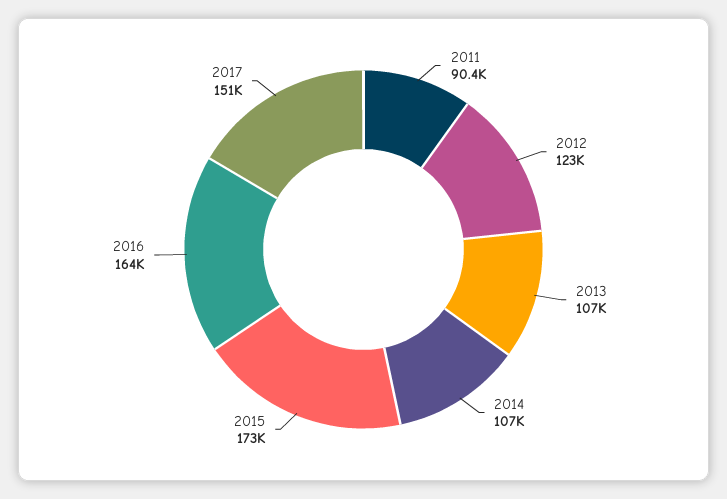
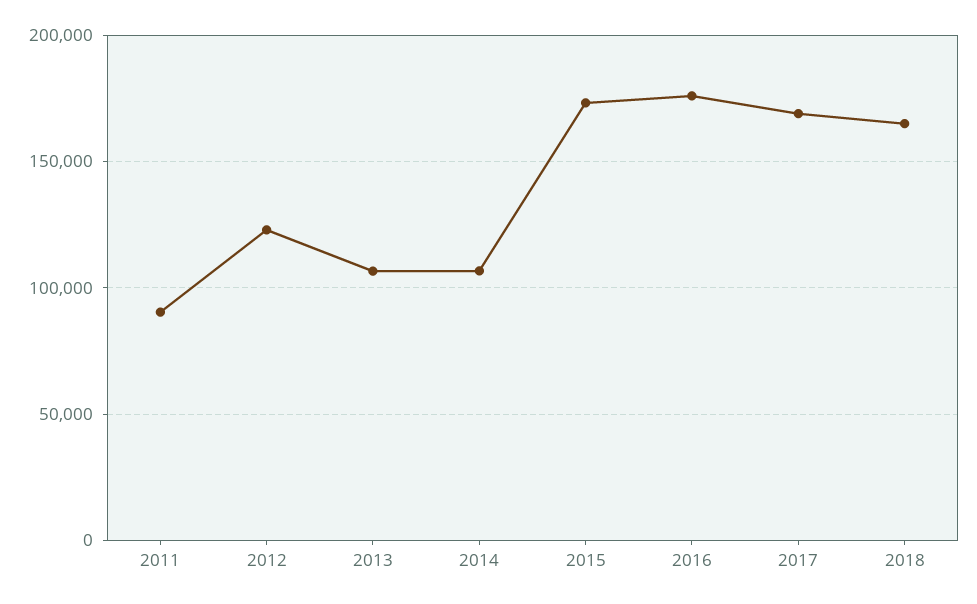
2016: 164000 -> 175000
2017: 151000 -> 170000
2018: none -> 165000

